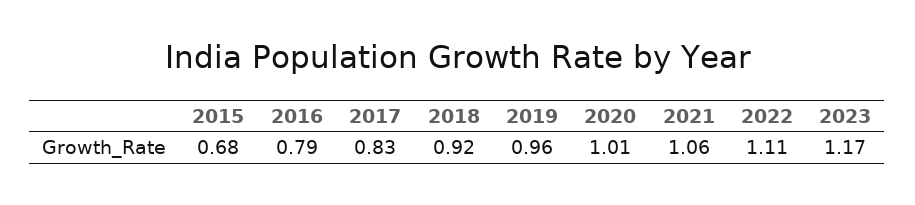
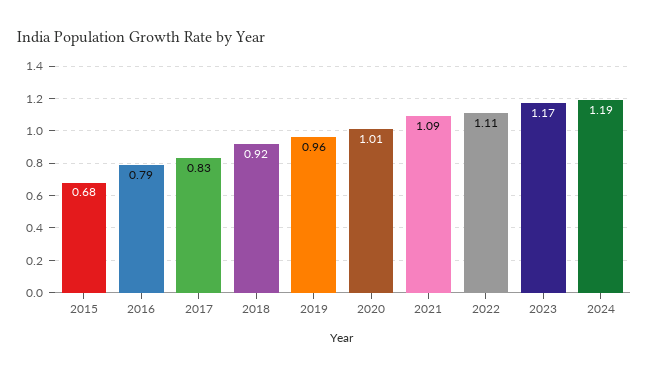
2021: 1.06 -> 1.09
2024: none -> 1.19

